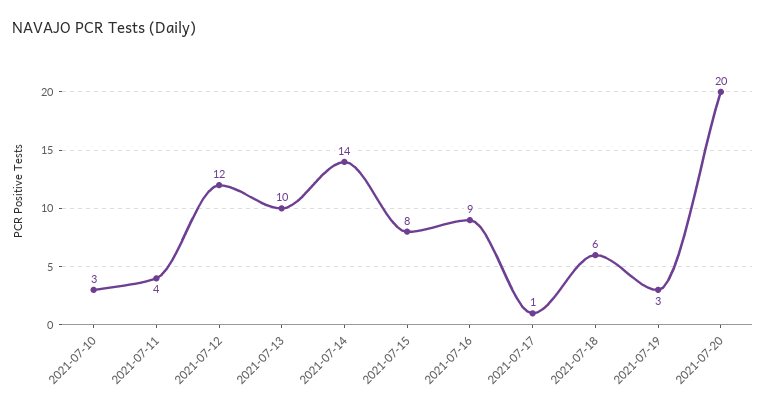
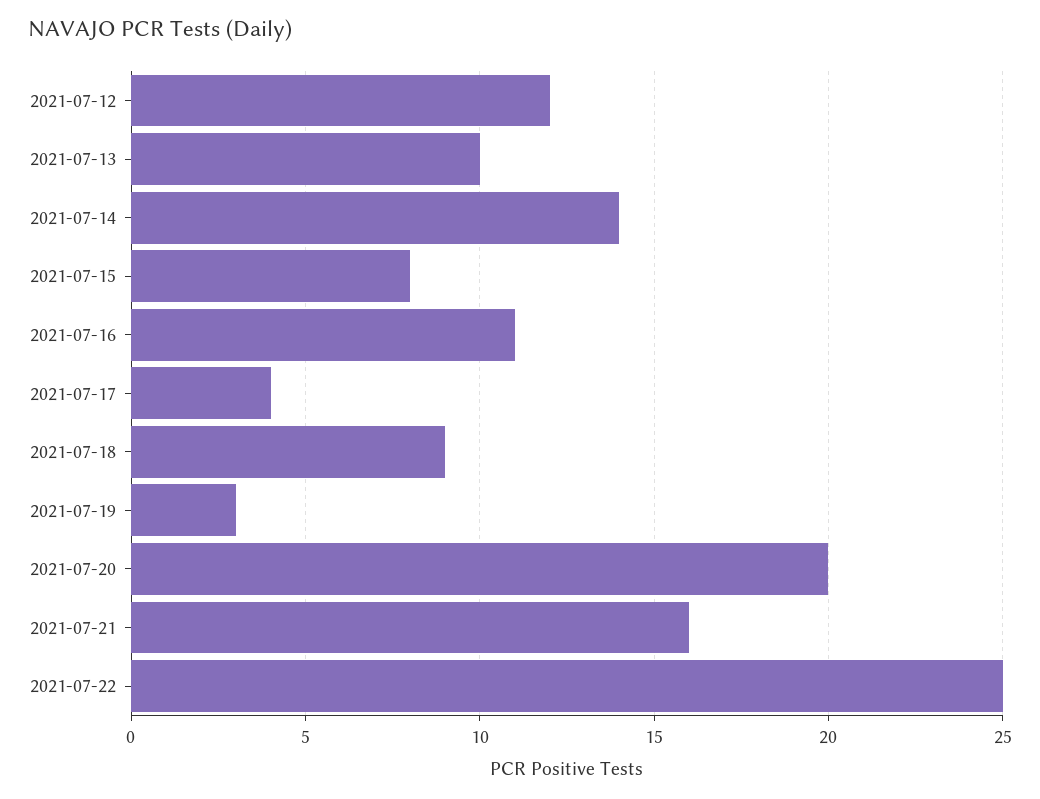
2021-07-10: 3 -> none
2021-07-11: 4 -> none
2021-07-16: 9 -> 11
2021-07-17: 1 -> 4
2021-07-18: 6 -> 9
2021-07-21: none -> 16
2021-07-22: none -> 25

